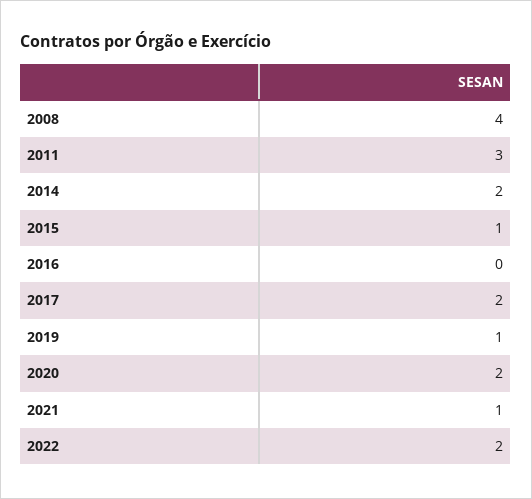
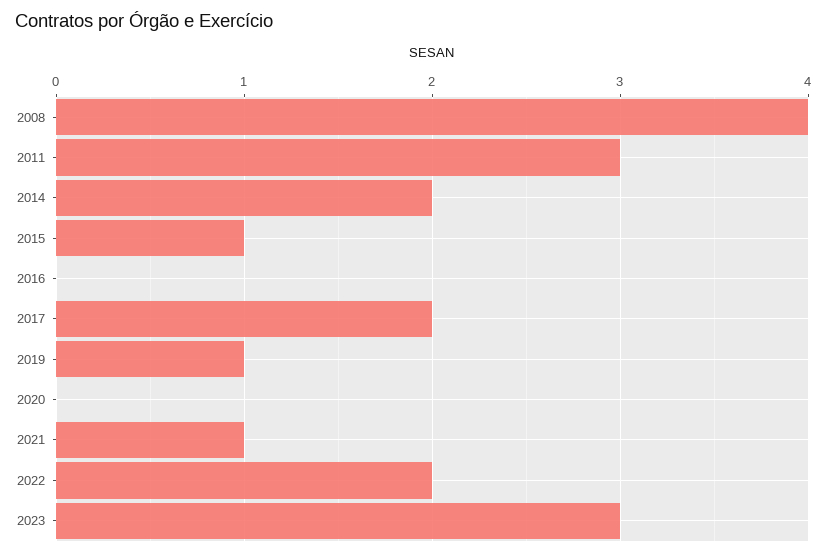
2020: 2 -> 0
2023: none -> 3

